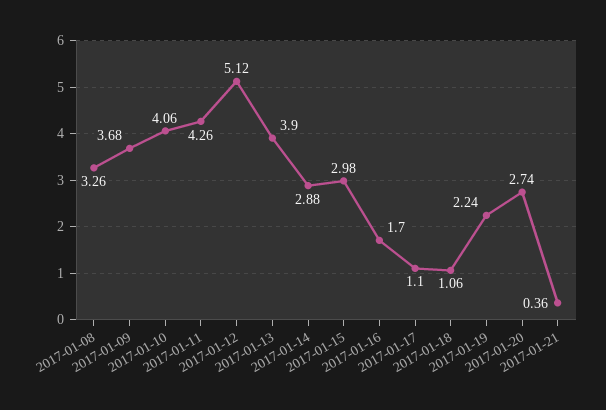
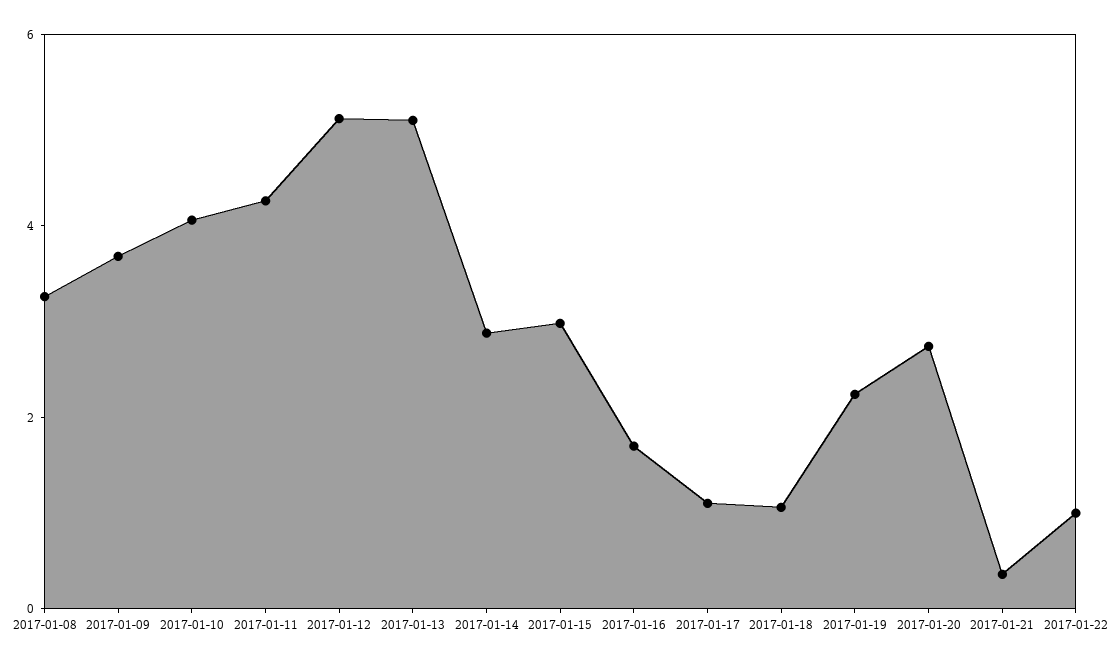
2017-01-13: 3.9 -> 5
2017-01-22: none -> 1

